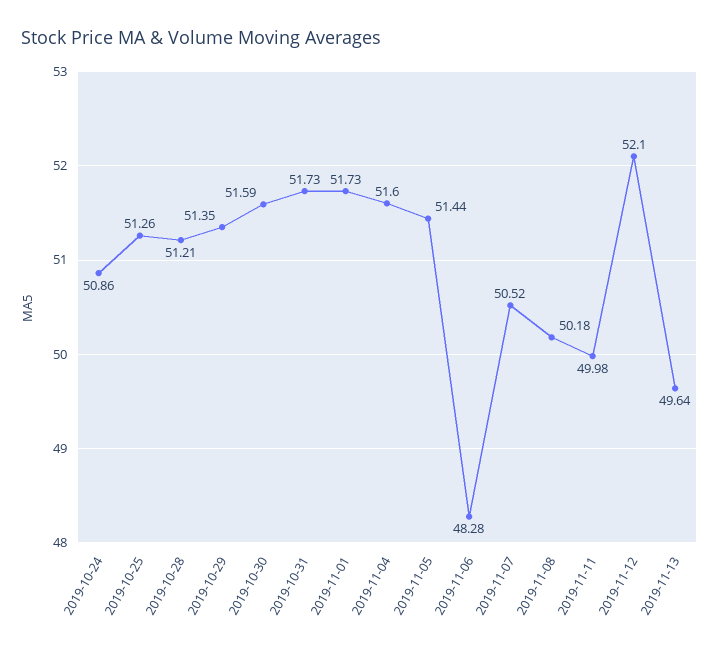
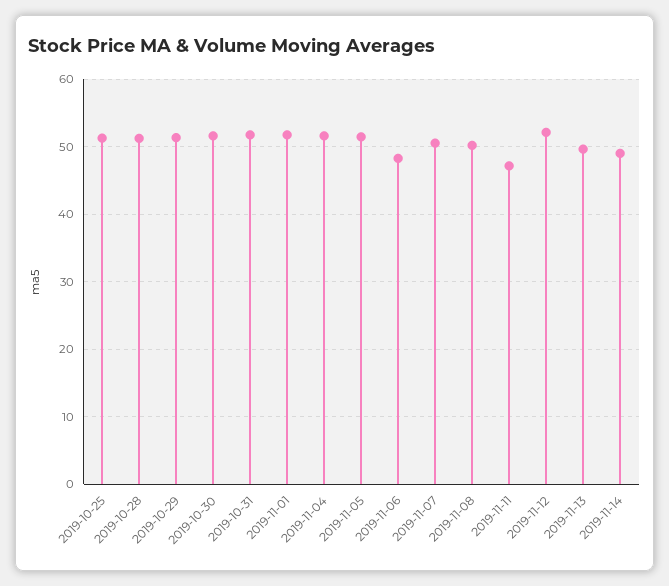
2019-10-24: 50.86 -> none
2019-11-11: 49.98 -> 47
2019-11-14: none -> 49

